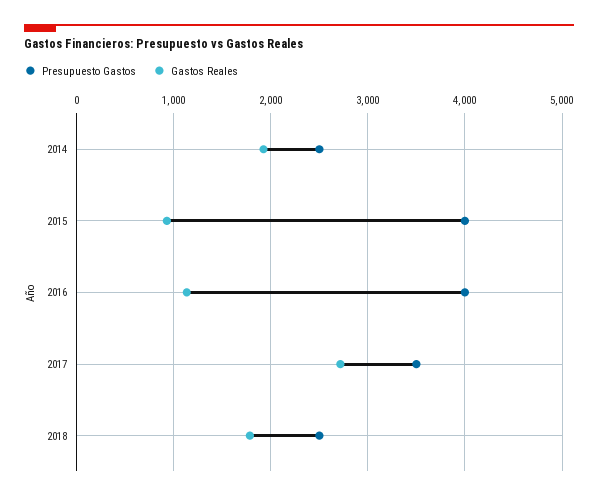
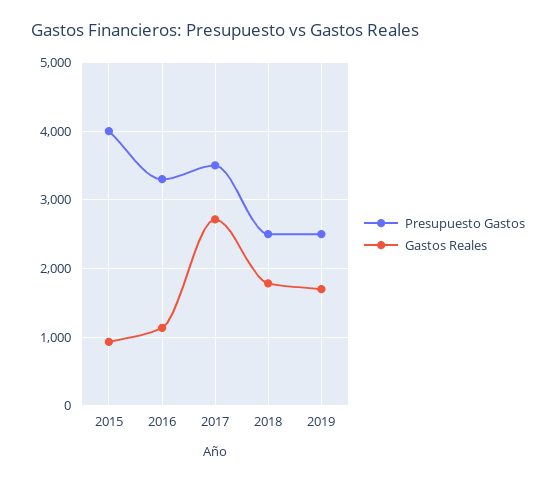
Presupuesto Gastos, 2014: 2500 -> none
Gastos Reales, 2014: 1900 -> none
Presupuesto Gastos, 2016: 4000 -> 3300
Presupuesto Gastos, 2019: none -> 2500
Gastos Reales, 2019: none -> 1700

